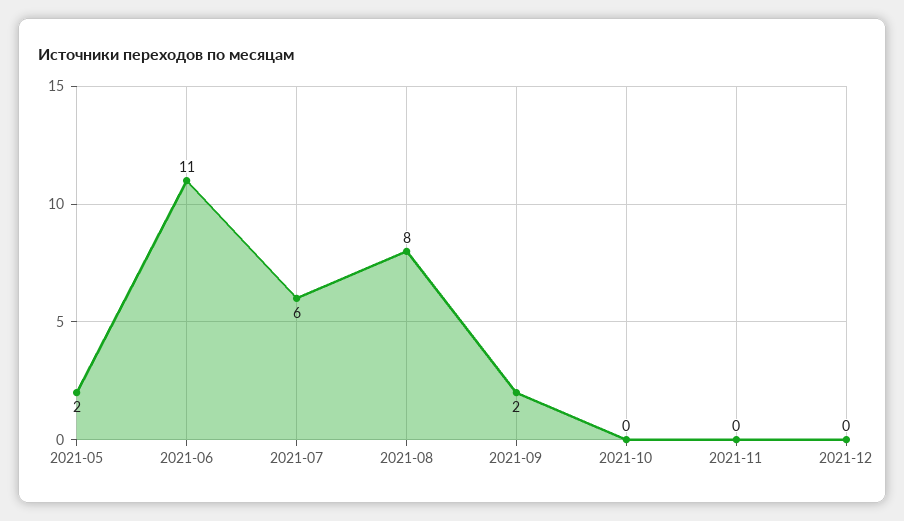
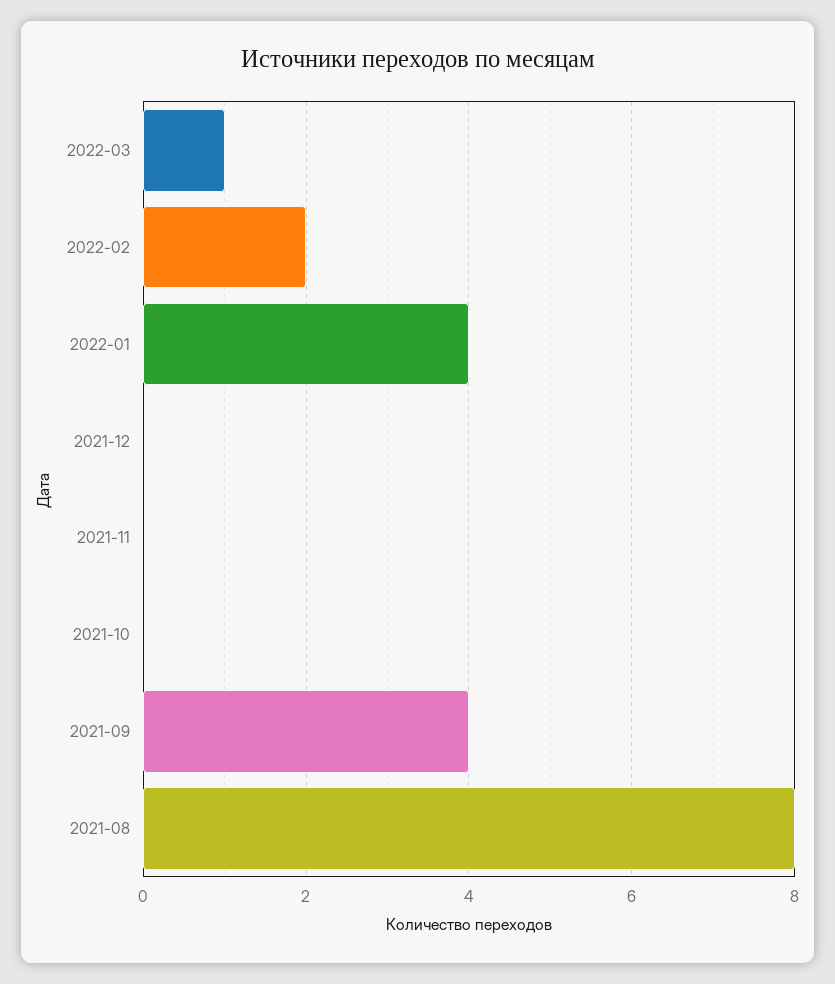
2021-05: 2 -> none
2021-06: 11 -> none
2021-07: 6 -> none
2021-09: 2 -> 4
2022-03: none -> 1
2022-02: none -> 2
2022-01: none -> 4

